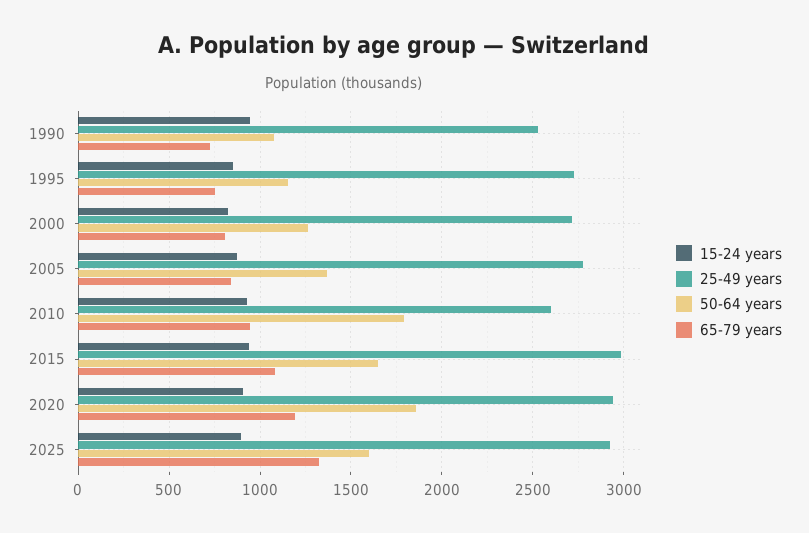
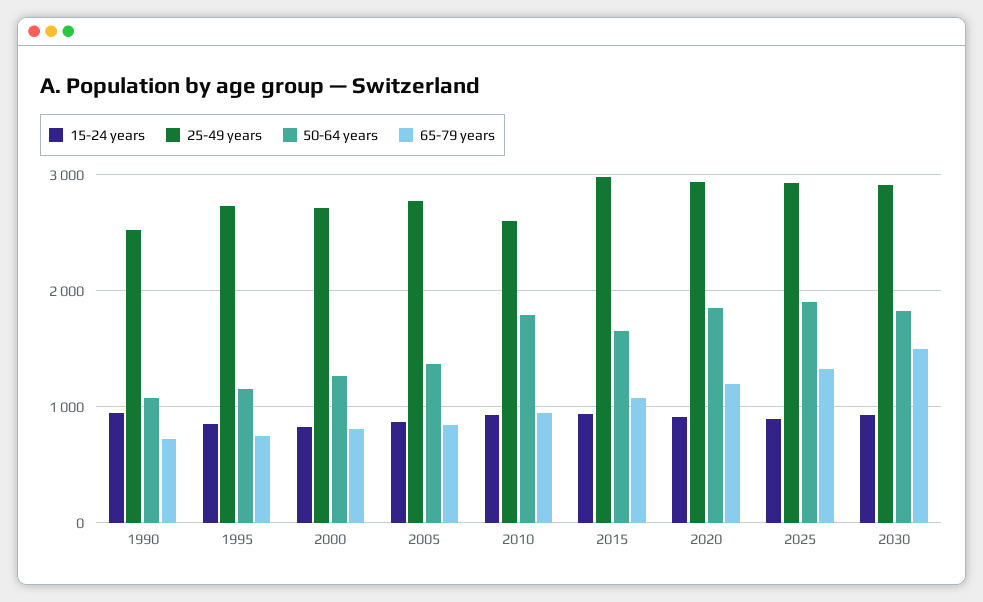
50-64 years, 2025: 1600 -> 1900
15-24 years, 2030: none -> 900
25-49 years, 2030: none -> 2900
50-64 years, 2030: none -> 1800
65-79 years, 2030: none -> 1500

